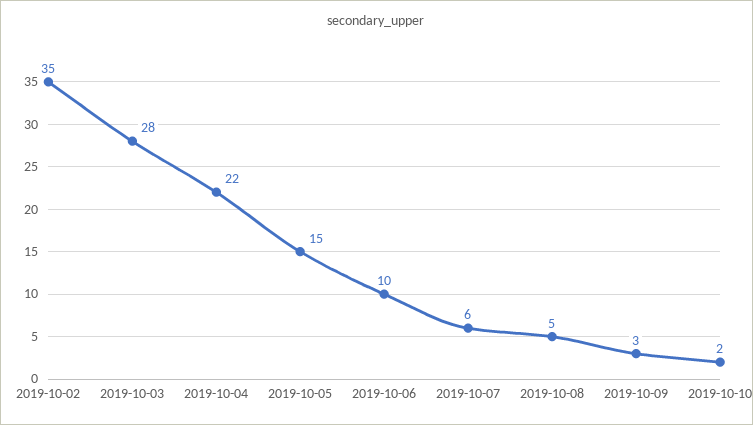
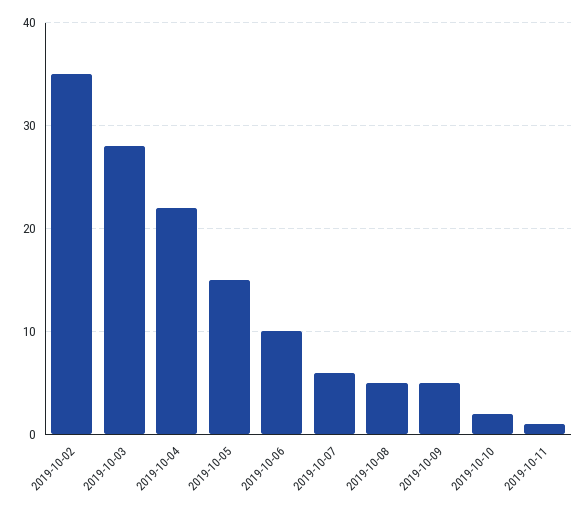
2019-10-09: 3 -> 5
2019-10-11: none -> 1

